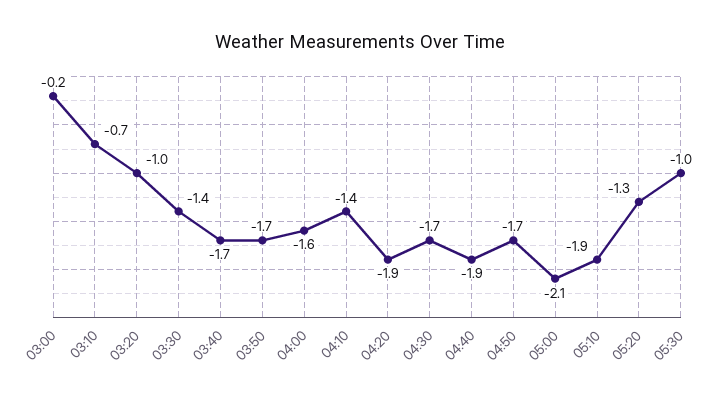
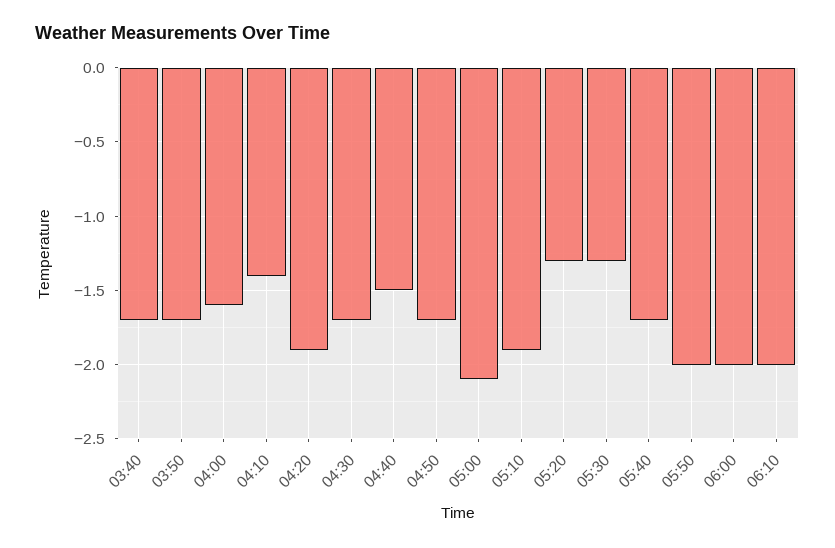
03:00: -0.2 -> none
03:10: -0.7 -> none
03:20: -1 -> none
03:30: -1.4 -> none
04:40: -1.9 -> -1.5
05:30: -1 -> -1.3
05:40: none -> -1.7
05:50: none -> -2
06:00: none -> -2
06:10: none -> -2

